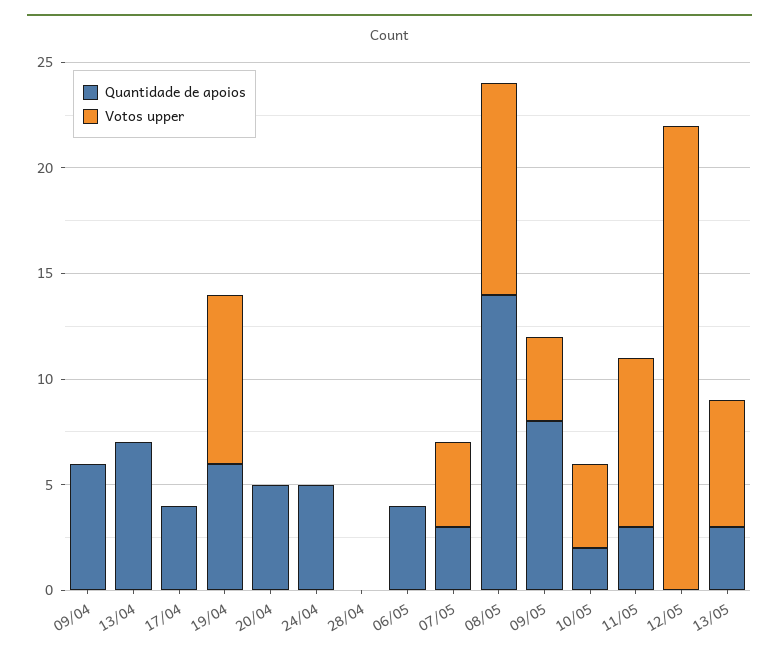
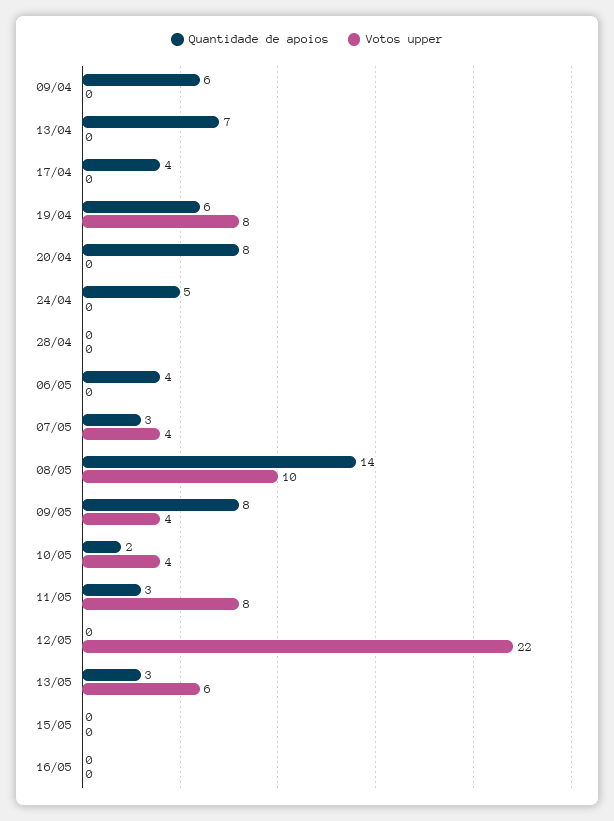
Quantidade de apoios, 20/04: 5 -> 8
Quantidade de apoios, 15/05: none -> 0
Votos upper, 15/05: none -> 0
Quantidade de apoios, 16/05: none -> 0
Votos upper, 16/05: none -> 0

